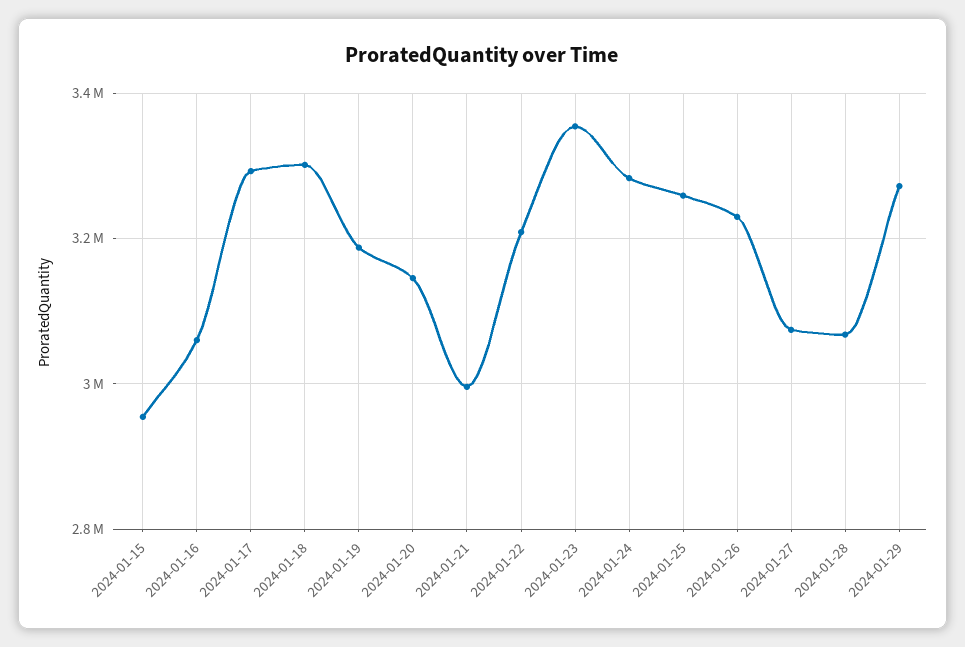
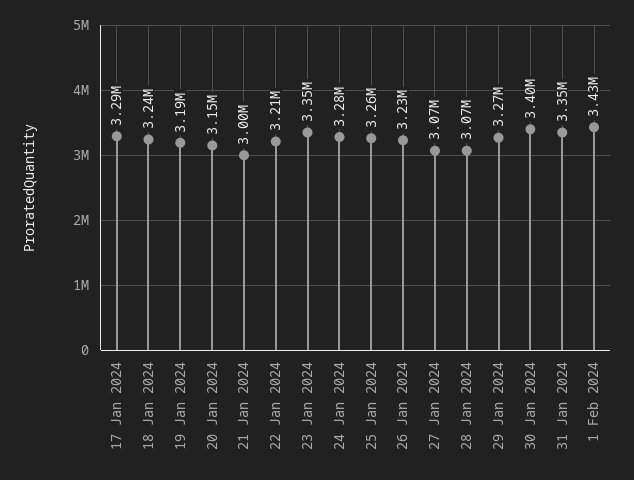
2024-01-15: 2960000 -> none
2024-01-16: 3060000 -> none
2024-01-18: 3300000 -> 3240000
30 Jan 2024: none -> 3400000
31 Jan 2024: none -> 3350000
1 Feb 2024: none -> 3430000

